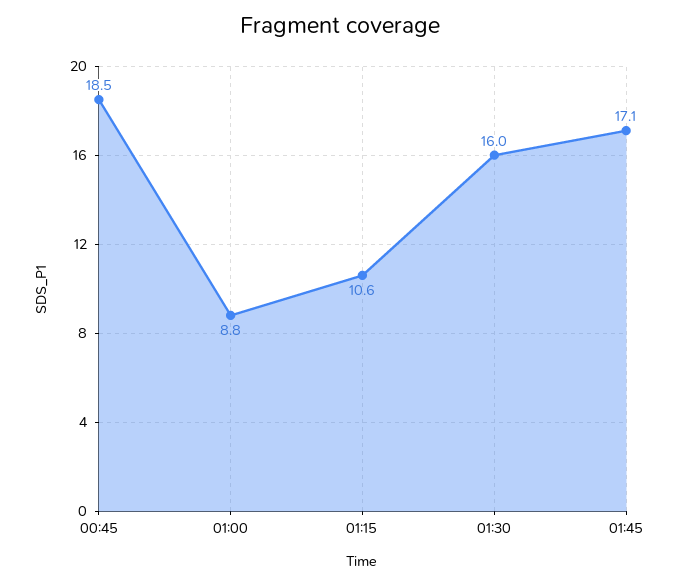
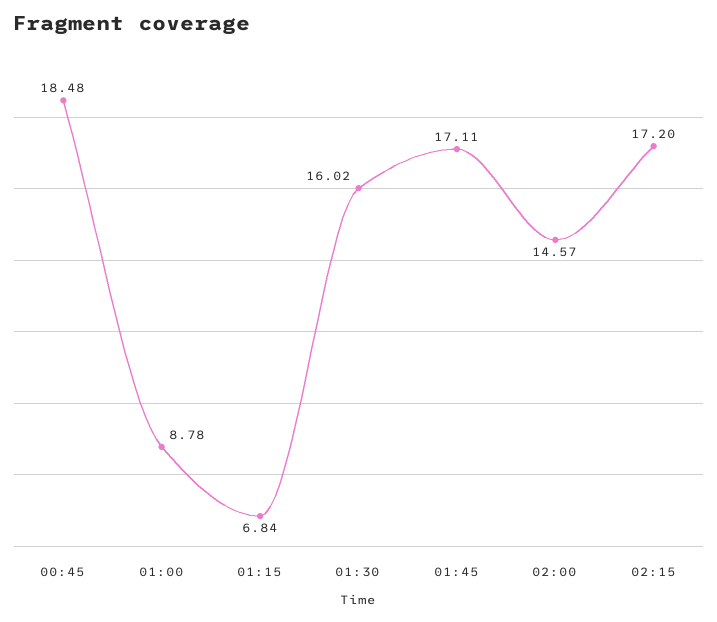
01:15: 10.6 -> 6.84
02:00: none -> 14.57
02:15: none -> 17.2

